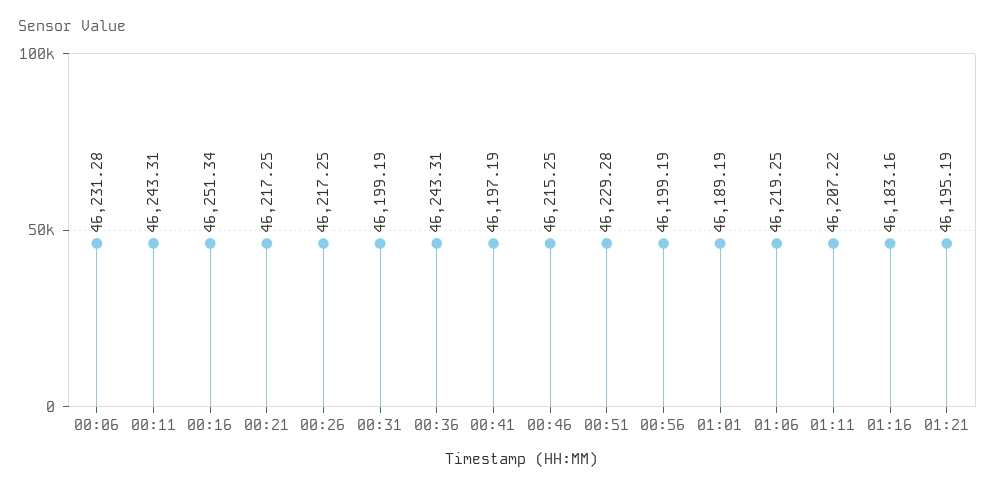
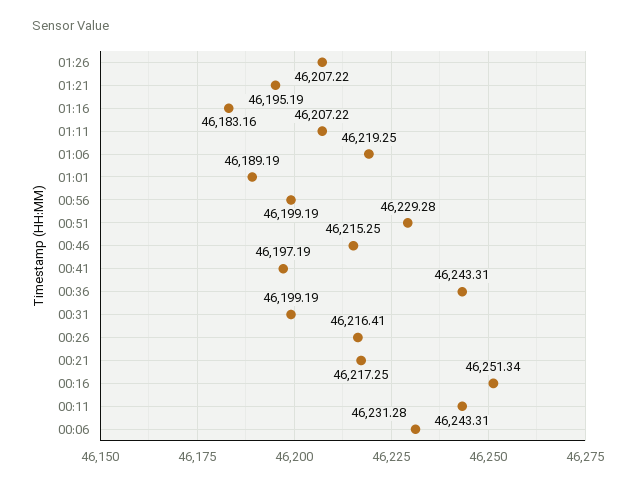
00:26: 46217.25 -> 46216.41
01:26: none -> 46207.22

